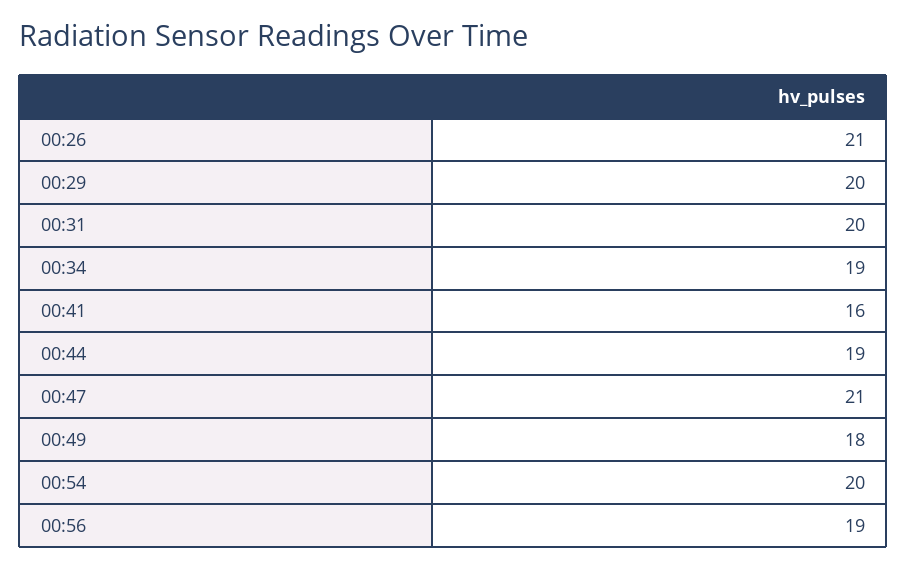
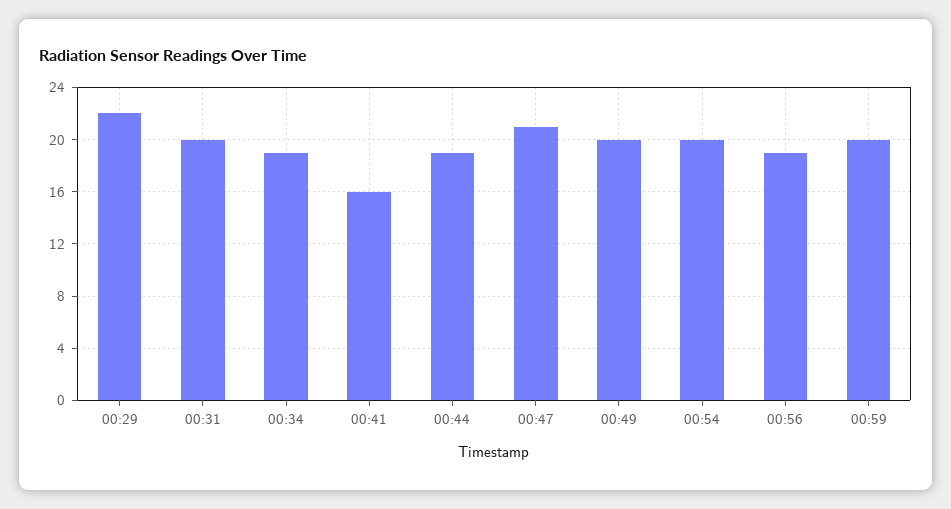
00:26: 21 -> none
00:29: 20 -> 22
00:49: 18 -> 20
00:59: none -> 20

